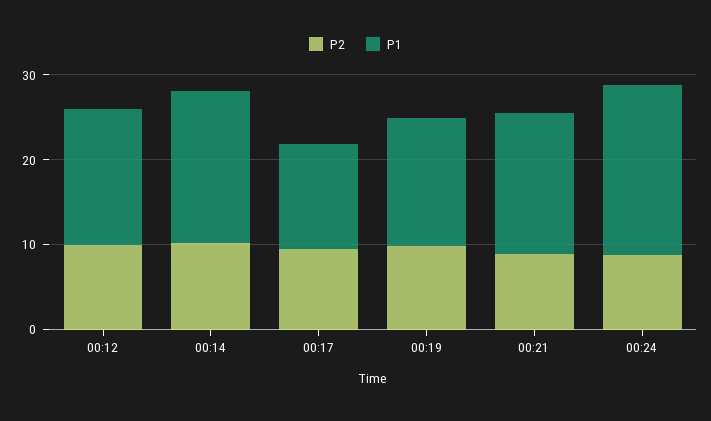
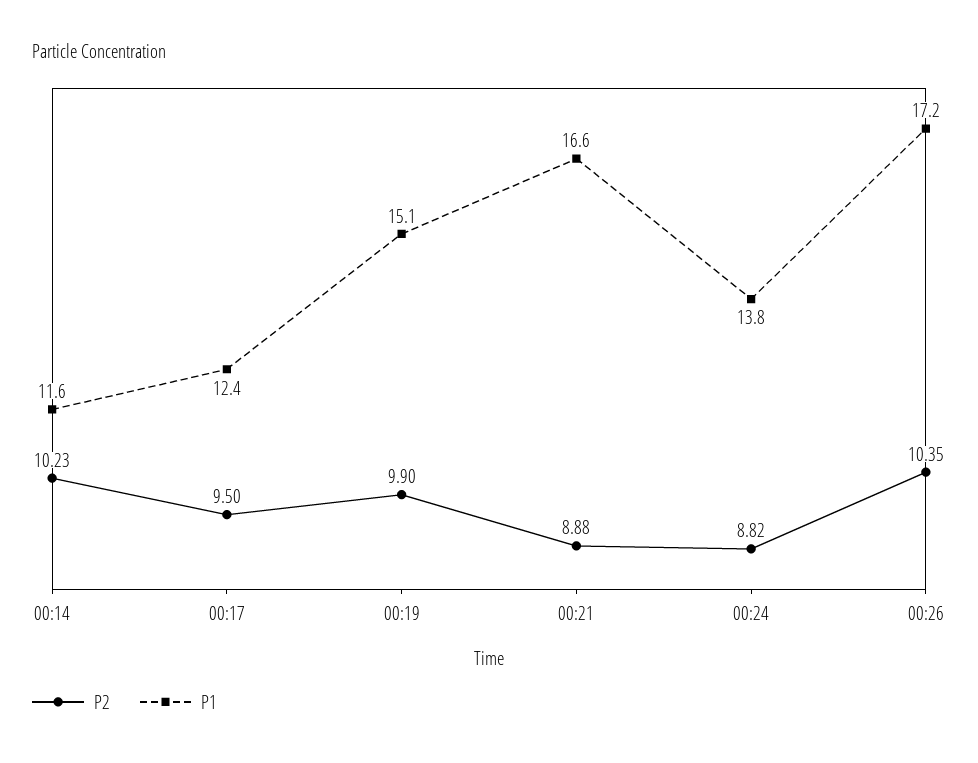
P2, 00:12: 10 -> none
P1, 00:12: 16 -> none
P1, 00:14: 18 -> 11.6
P1, 00:24: 20 -> 13.8
P2, 00:26: none -> 10.35
P1, 00:26: none -> 17.2

